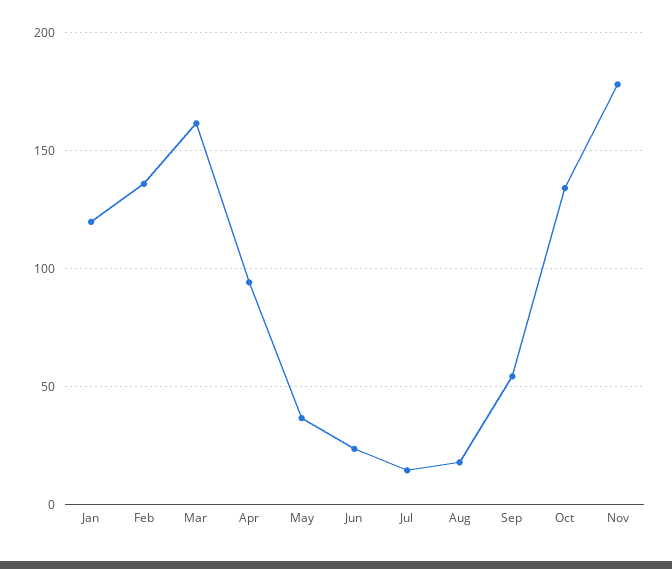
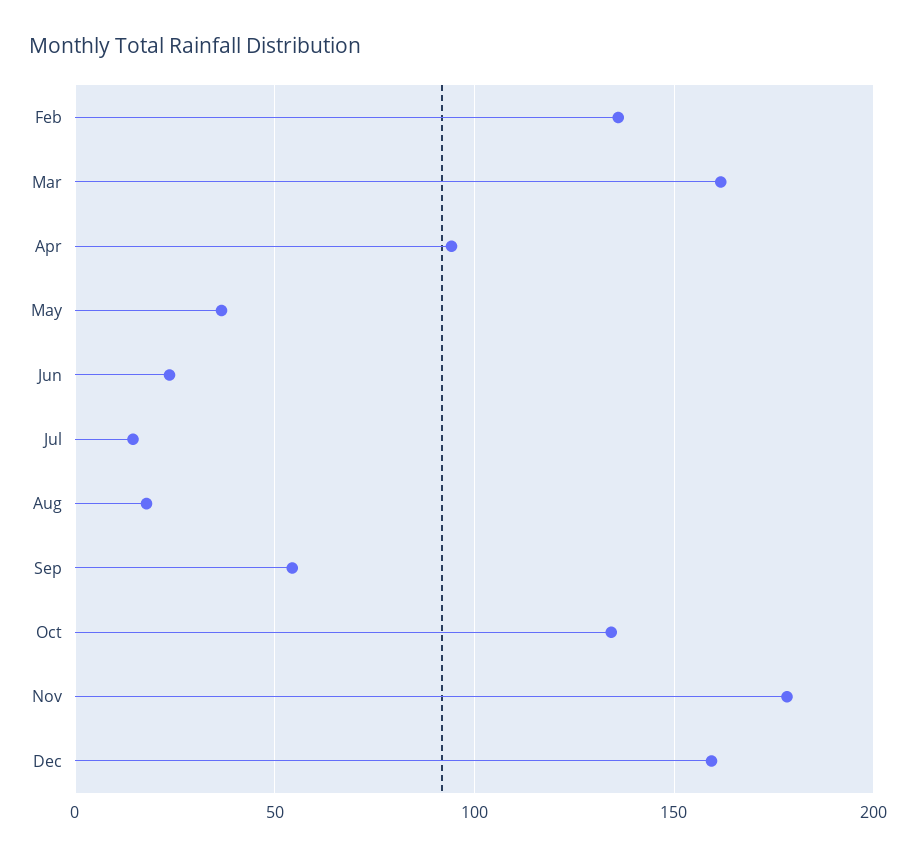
Jan: 120 -> none
Dec: none -> 160

